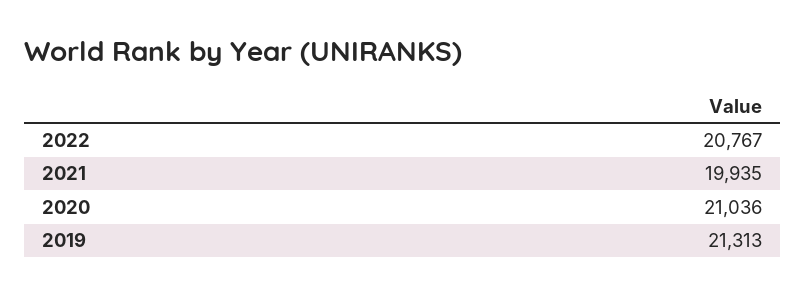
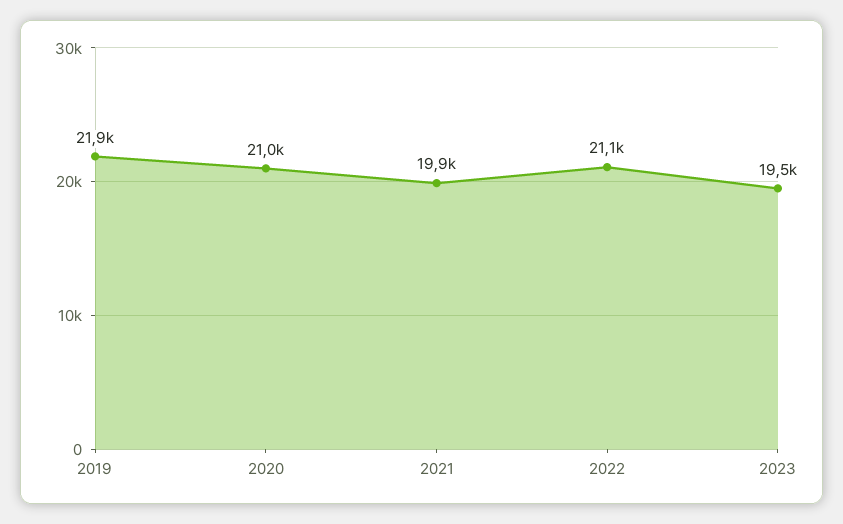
2022: 20767 -> 21100
2019: 21313 -> 21900
2023: none -> 19500

